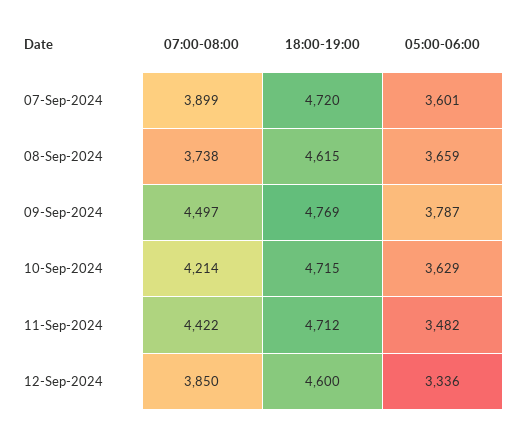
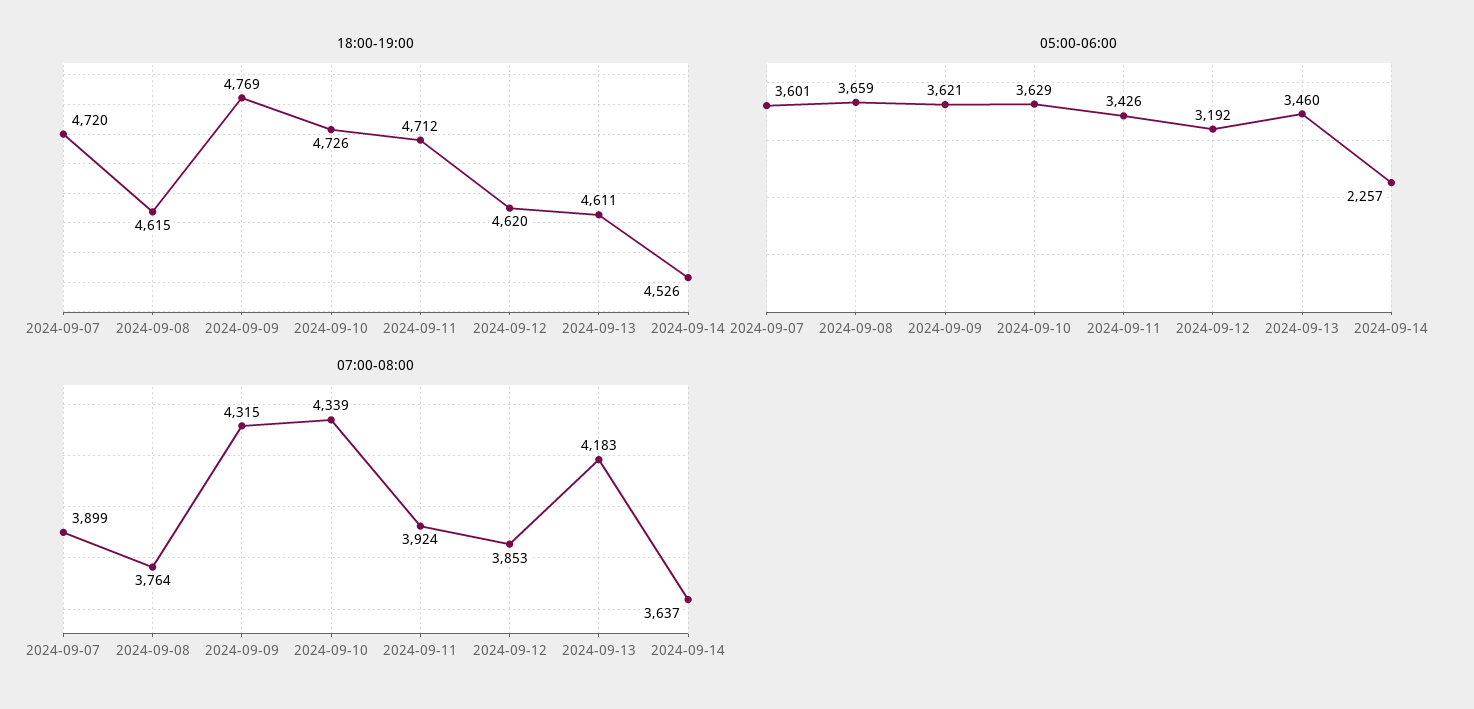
07:00-08:00, 08-Sep-2024: 3738 -> 3764
07:00-08:00, 09-Sep-2024: 4497 -> 4315
05:00-06:00, 09-Sep-2024: 3787 -> 3621
07:00-08:00, 10-Sep-2024: 4214 -> 4339
18:00-19:00, 10-Sep-2024: 4715 -> 4726
07:00-08:00, 11-Sep-2024: 4422 -> 3924
05:00-06:00, 11-Sep-2024: 3482 -> 3426
07:00-08:00, 12-Sep-2024: 3850 -> 3853
18:00-19:00, 12-Sep-2024: 4600 -> 4620
05:00-06:00, 12-Sep-2024: 3336 -> 3192
18:00-19:00, 2024-09-13: none -> 4611
18:00-19:00, 2024-09-14: none -> 4526
05:00-06:00, 2024-09-13: none -> 3460
05:00-06:00, 2024-09-14: none -> 2257
07:00-08:00, 2024-09-13: none -> 4183
07:00-08:00, 2024-09-14: none -> 3637

